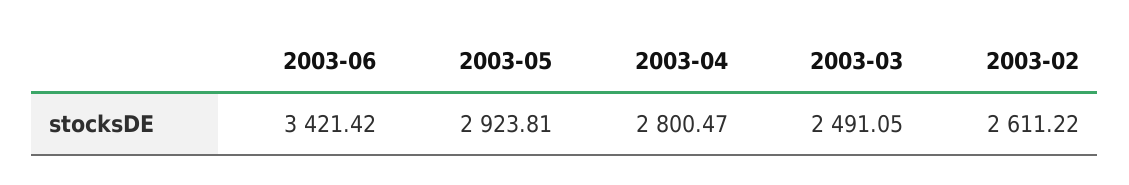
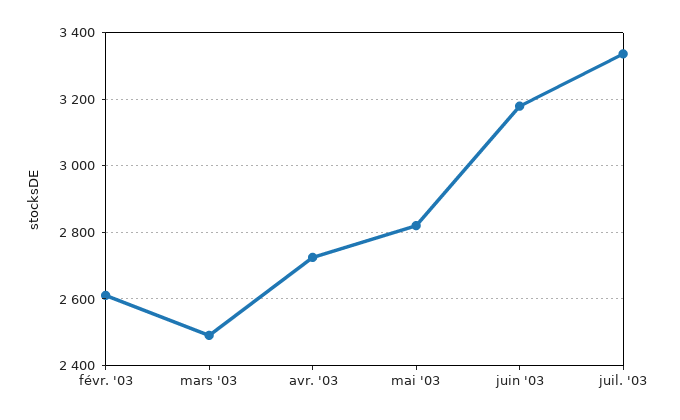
2003-06: 3421.42 -> 3180
2003-05: 2923.81 -> 2820
2003-04: 2800.47 -> 2720
juil. '03: none -> 3340

